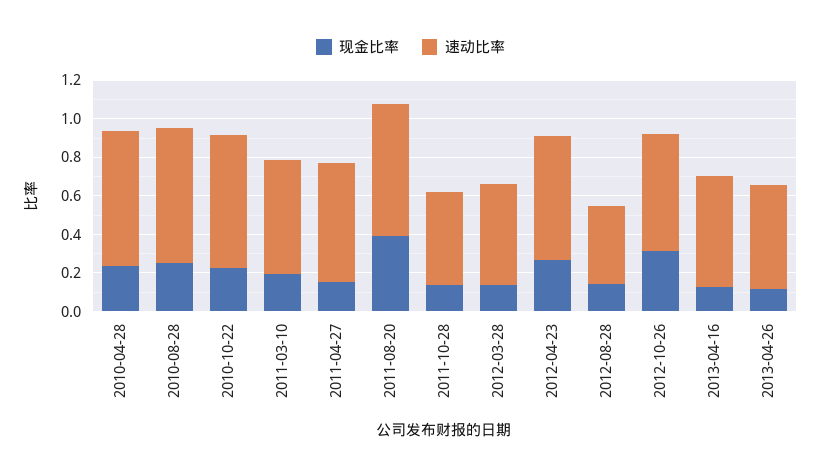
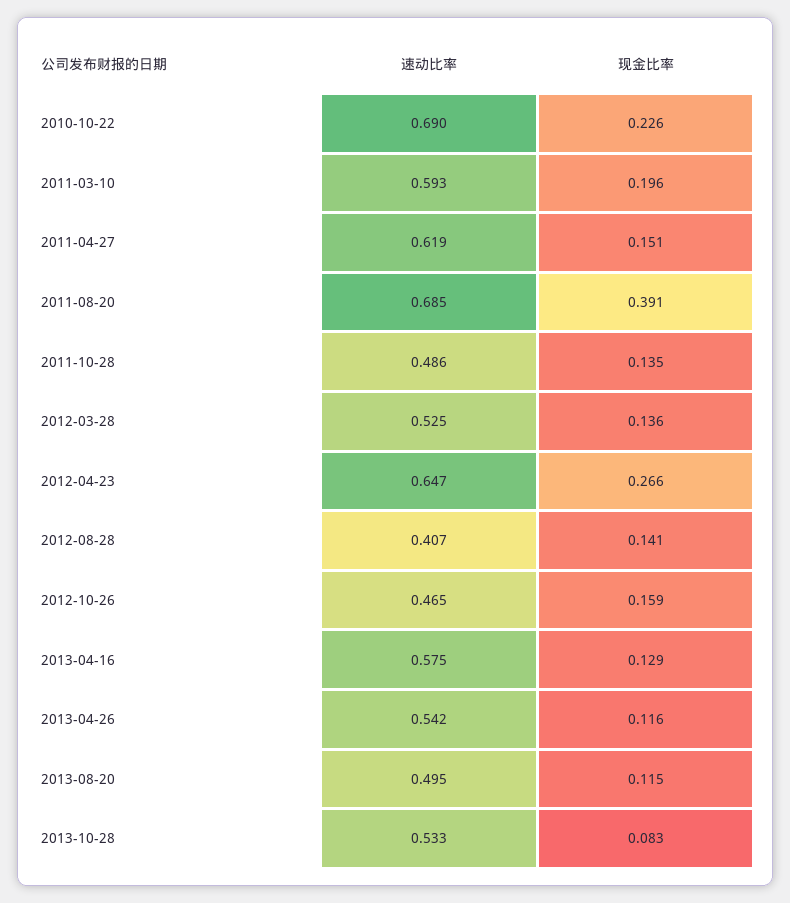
现金比率, 2010-04-28: 0.25 -> none
速动比率, 2010-04-28: 0.7 -> none
现金比率, 2010-08-28: 0.25 -> none
速动比率, 2010-08-28: 0.7 -> none
现金比率, 2012-10-26: 0.3 -> 0.159
速动比率, 2012-10-26: 0.6 -> 0.465
速动比率, 2013-08-20: none -> 0.495
现金比率, 2013-08-20: none -> 0.115
速动比率, 2013-10-28: none -> 0.533
现金比率, 2013-10-28: none -> 0.083

